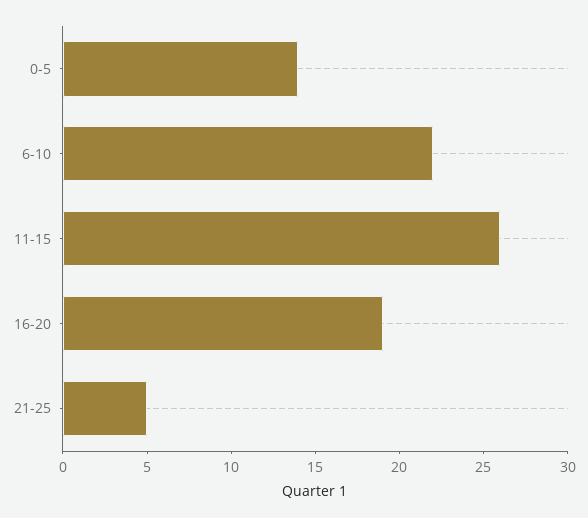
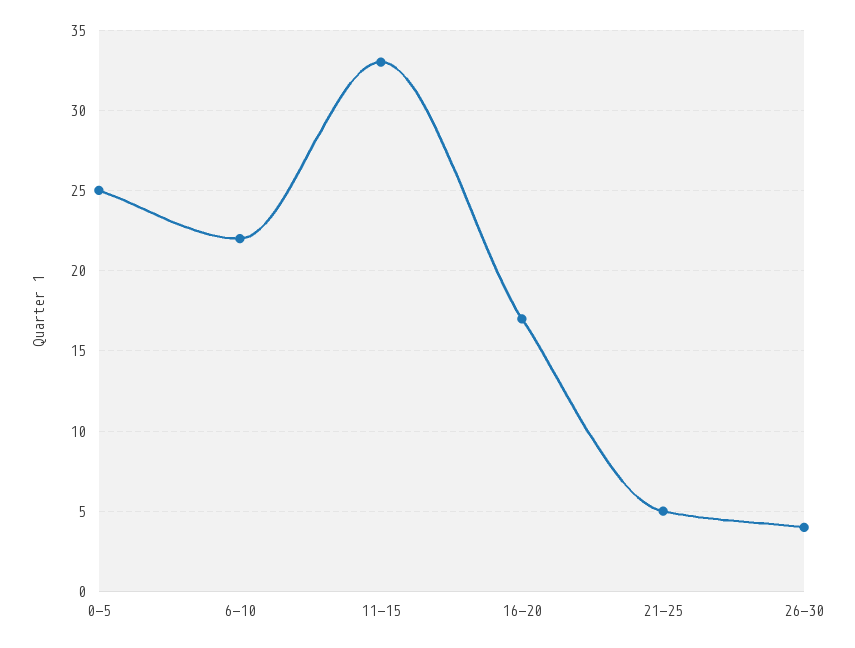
0-5: 14 -> 25
11-15: 26 -> 33
16-20: 19 -> 17
26-30: none -> 4

